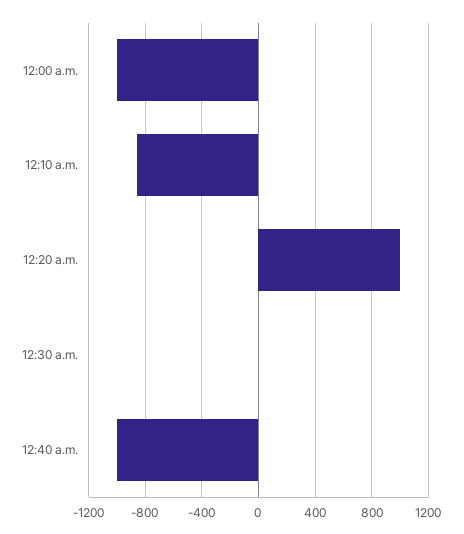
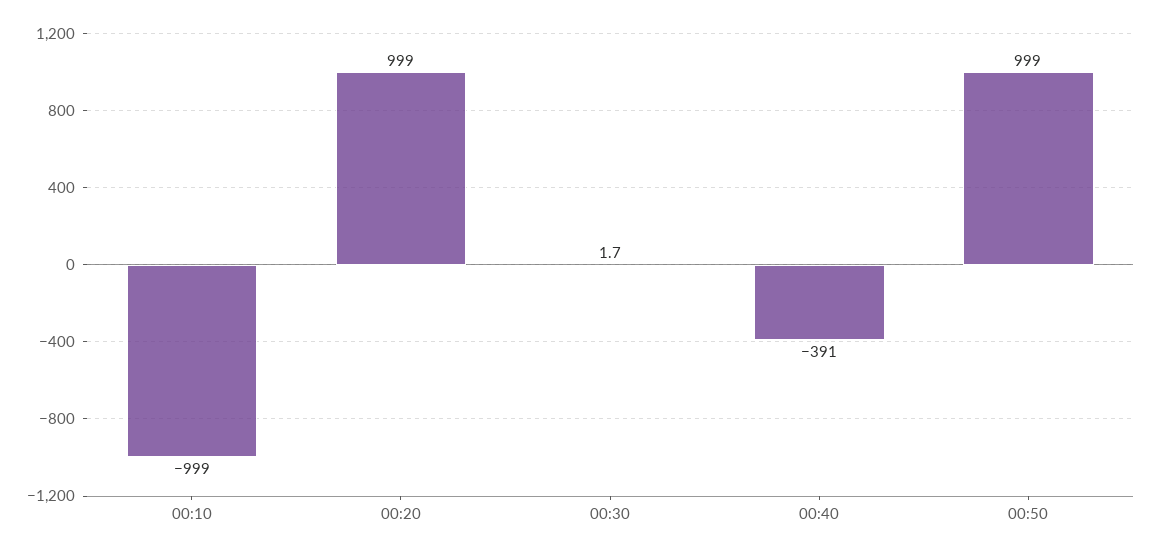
12:00 a.m.: -1000 -> none
12:10 a.m.: -850 -> -999
12:40 a.m.: -1000 -> -391
00:50: none -> 999

